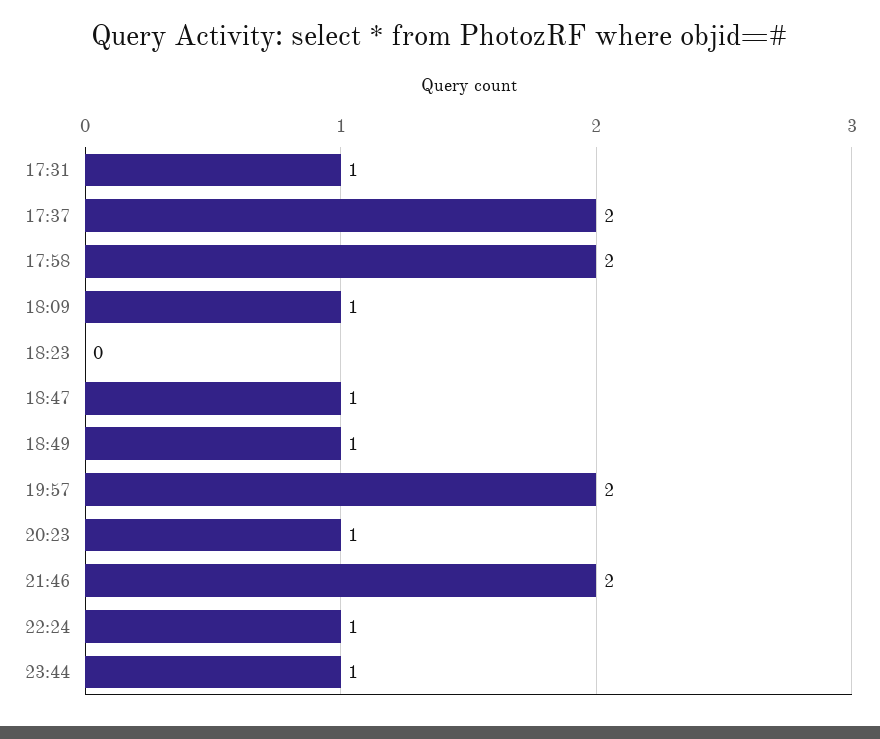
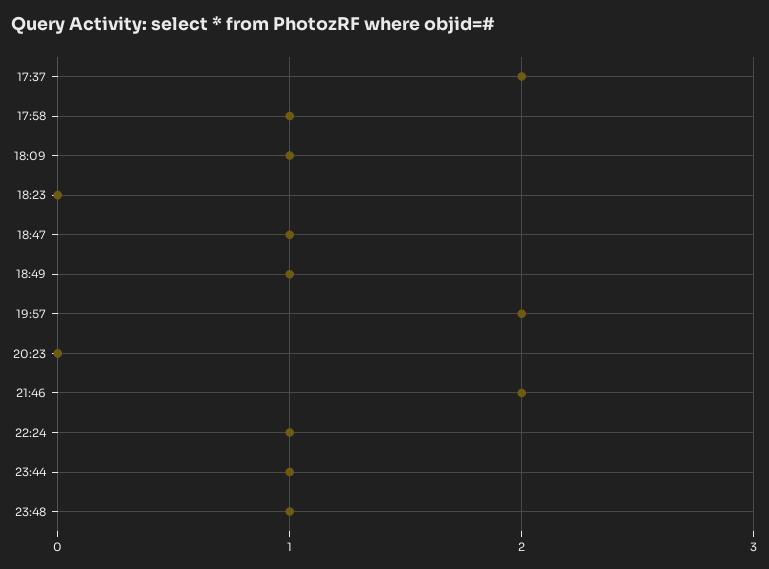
17:31: 1 -> none
17:58: 2 -> 1
20:23: 1 -> 0
23:48: none -> 1

